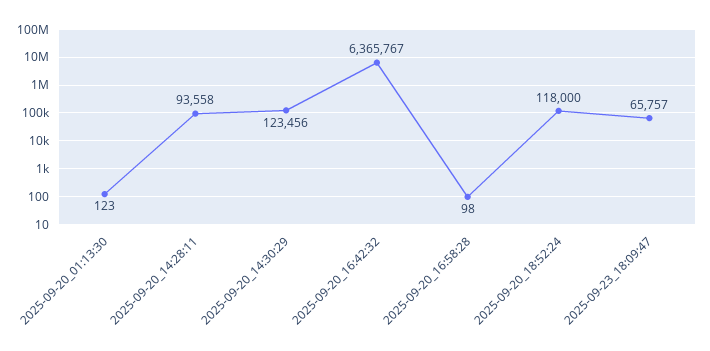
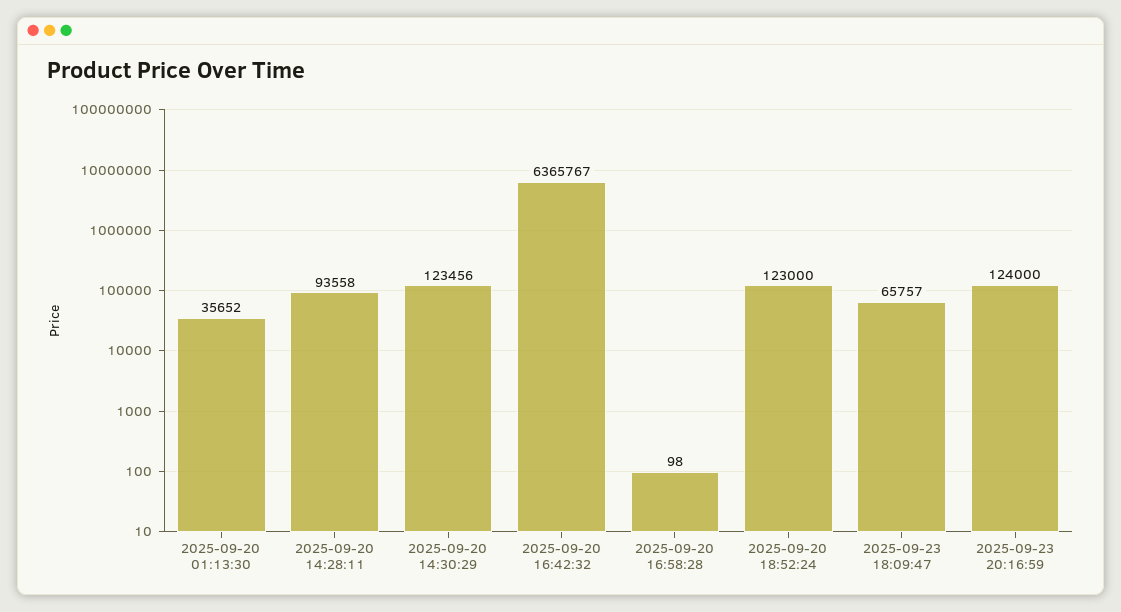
2025-09-20_01:13:30: 123 -> 35652
2025-09-20_18:52:24: 118000 -> 123000
2025-09-23 20:16:59: none -> 124000

